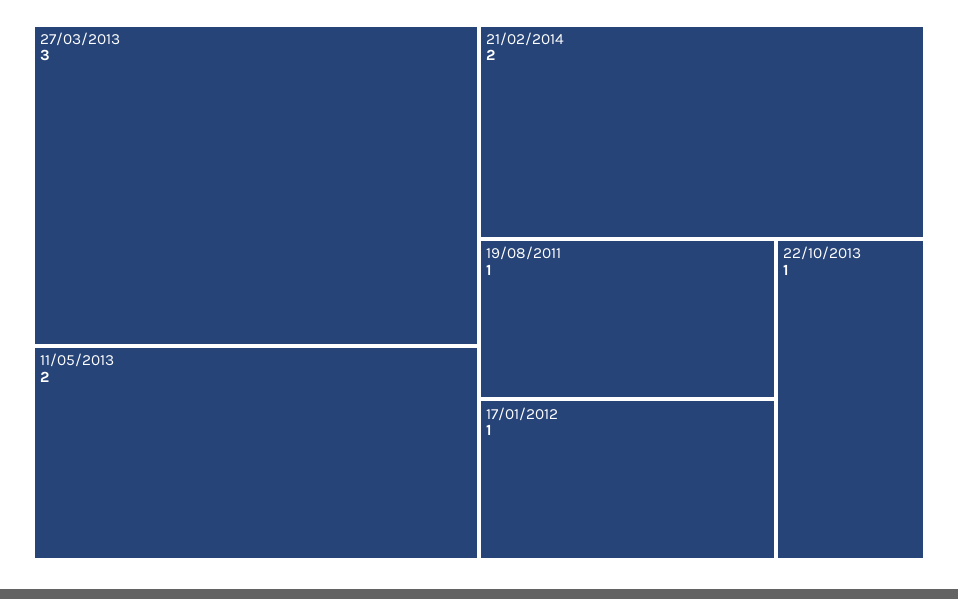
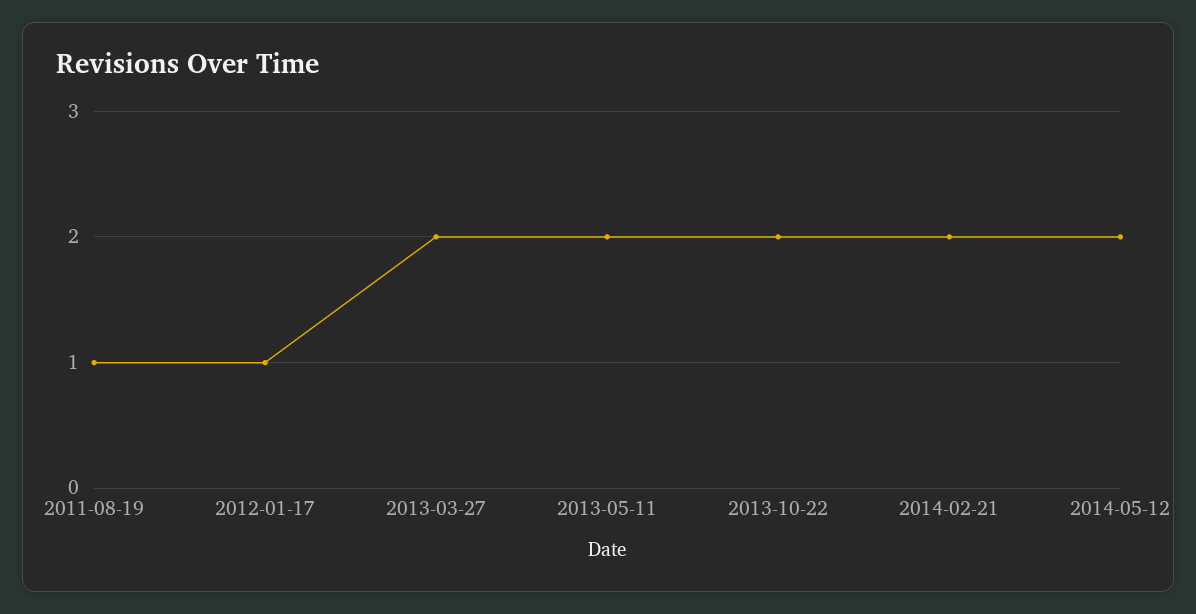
27/03/2013: 3 -> 2
22/10/2013: 1 -> 2
2014-05-12: none -> 2

